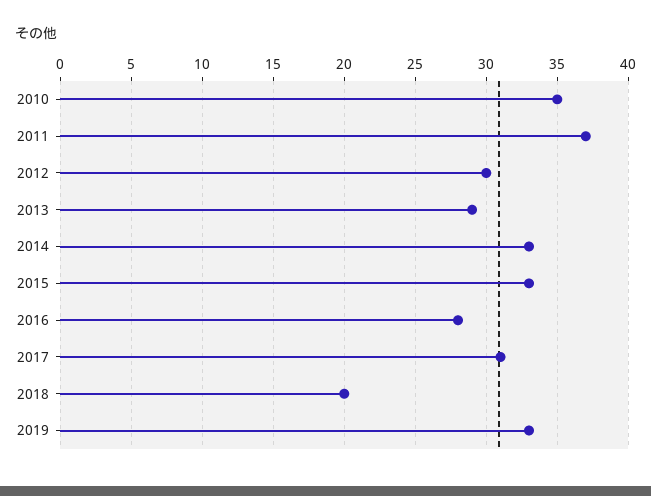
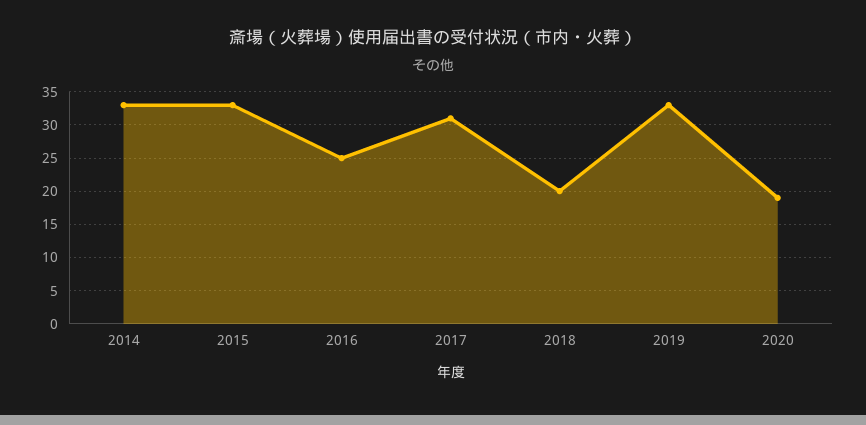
2010: 35 -> none
2011: 37 -> none
2012: 30 -> none
2013: 29 -> none
2016: 28 -> 25
2020: none -> 19

